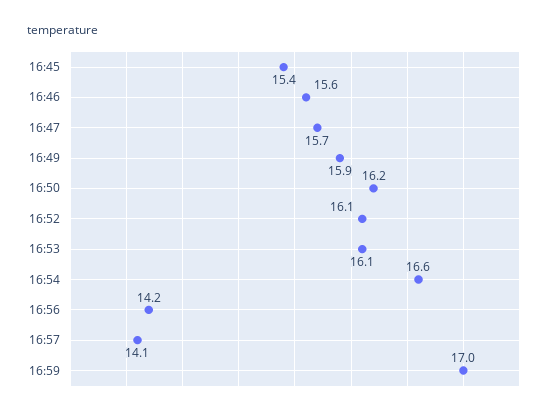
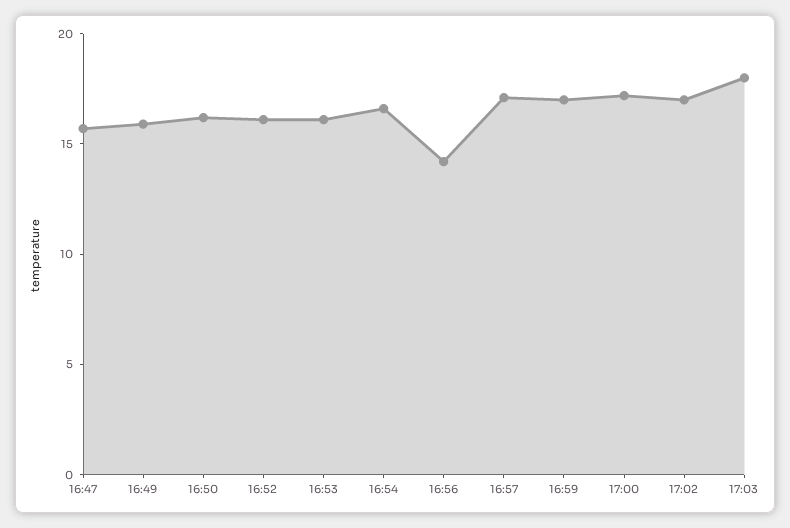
16:45: 15.4 -> none
16:46: 15.6 -> none
16:57: 14.1 -> 17
17:00: none -> 17
17:02: none -> 17
17:03: none -> 18

